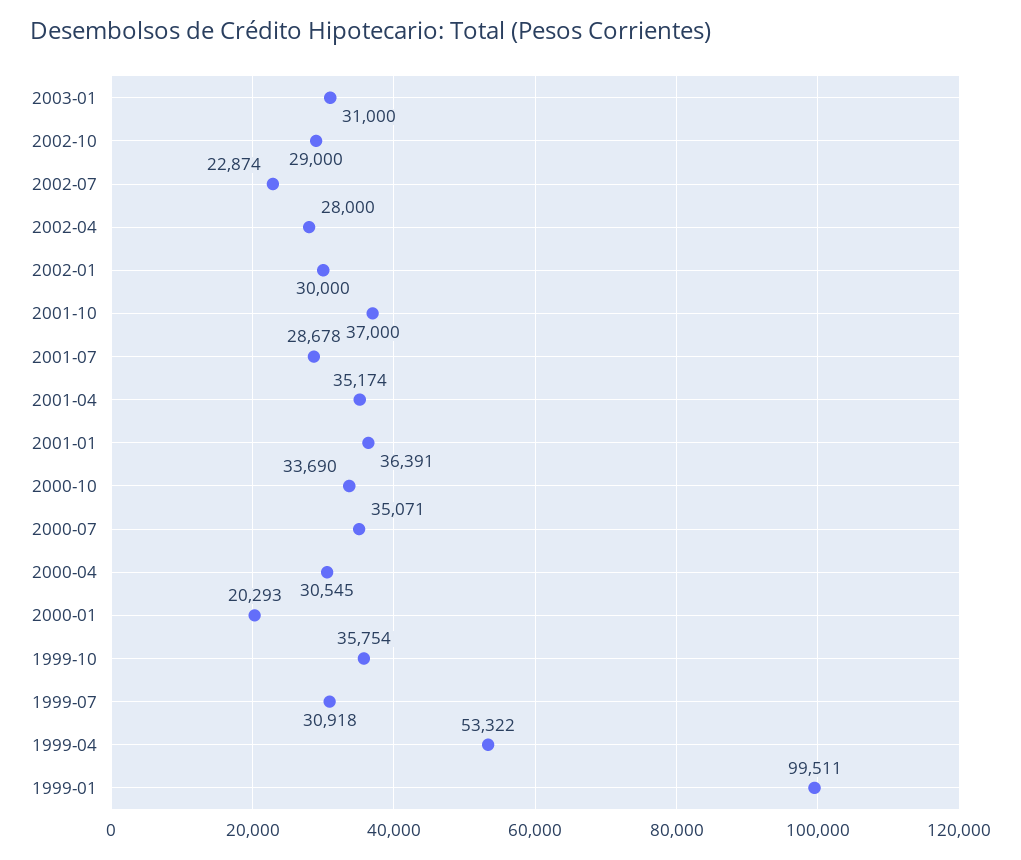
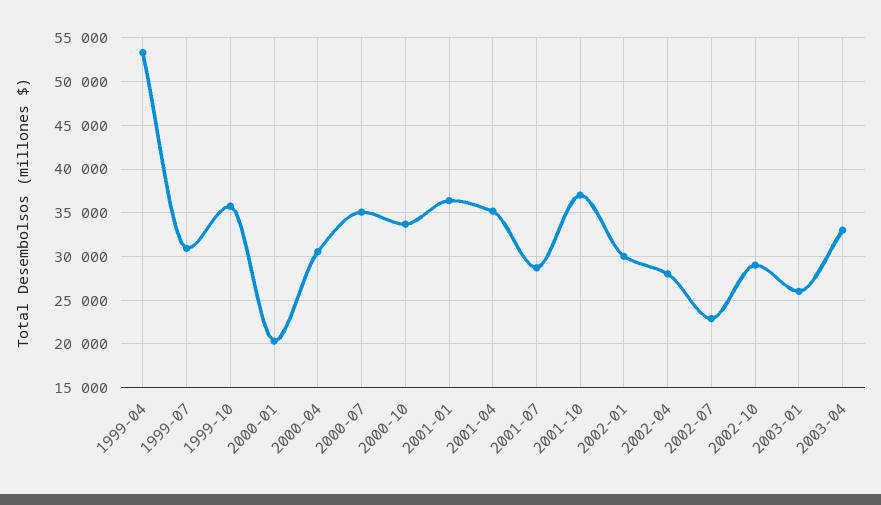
2003-01: 31000 -> 26000
1999-01: 99511 -> none
2003-04: none -> 33000

